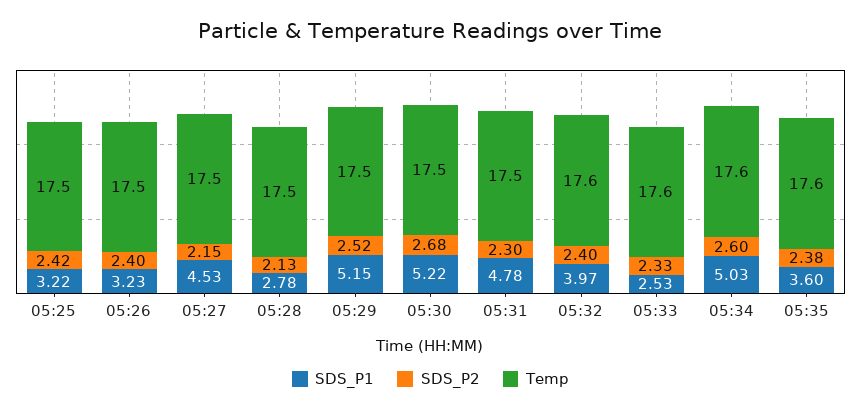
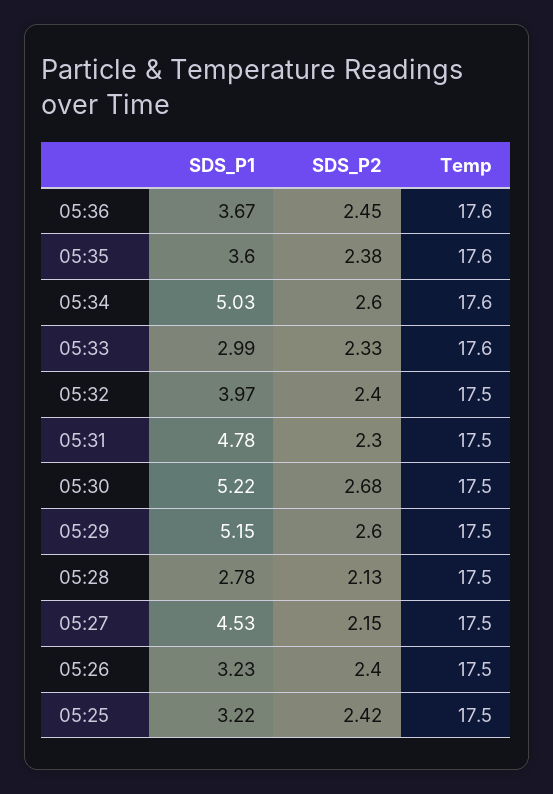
SDS_P2, 05:29: 2.52 -> 2.6
Temp, 05:32: 17.6 -> 17.5
SDS_P1, 05:33: 2.53 -> 2.99
SDS_P1, 05:36: none -> 3.67
SDS_P2, 05:36: none -> 2.45
Temp, 05:36: none -> 17.6

